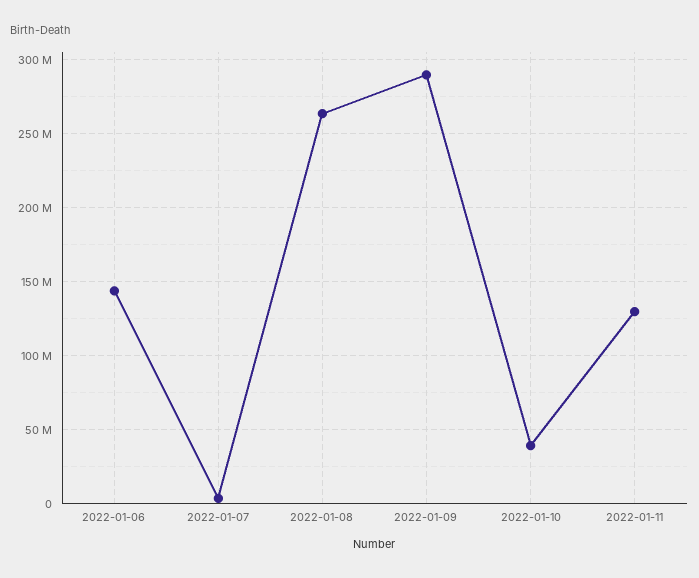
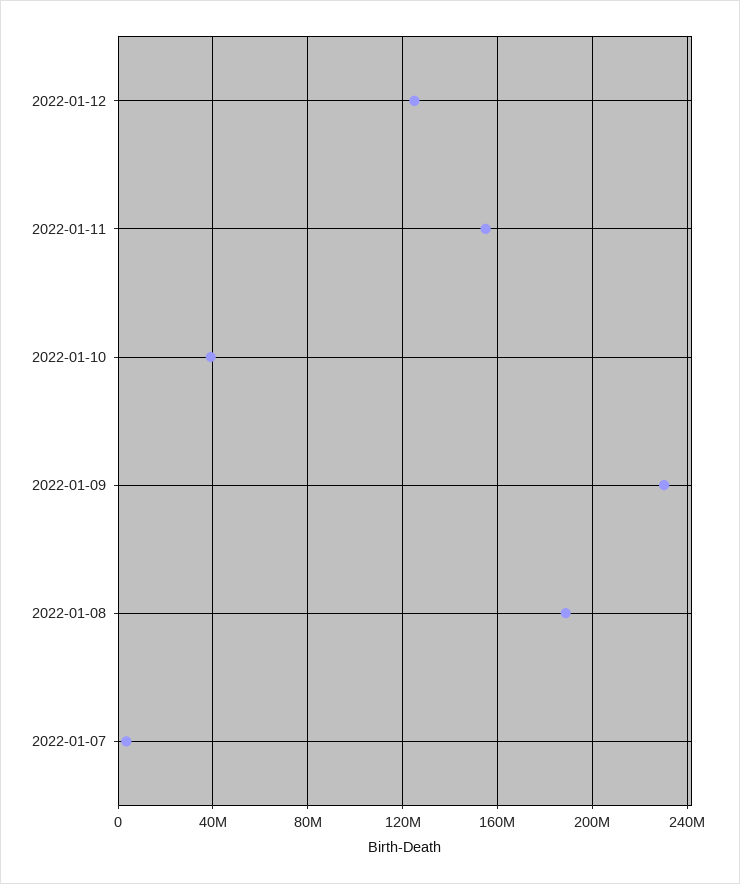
2022-01-06: 145000000 -> none
2022-01-08: 265000000 -> 190000000
2022-01-09: 290000000 -> 230000000
2022-01-11: 130000000 -> 155000000
2022-01-12: none -> 125000000

